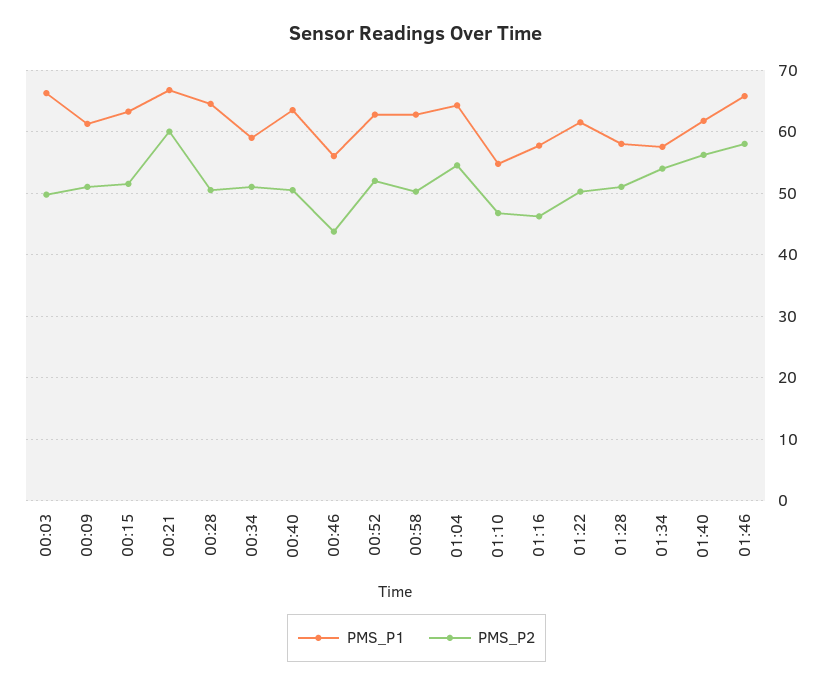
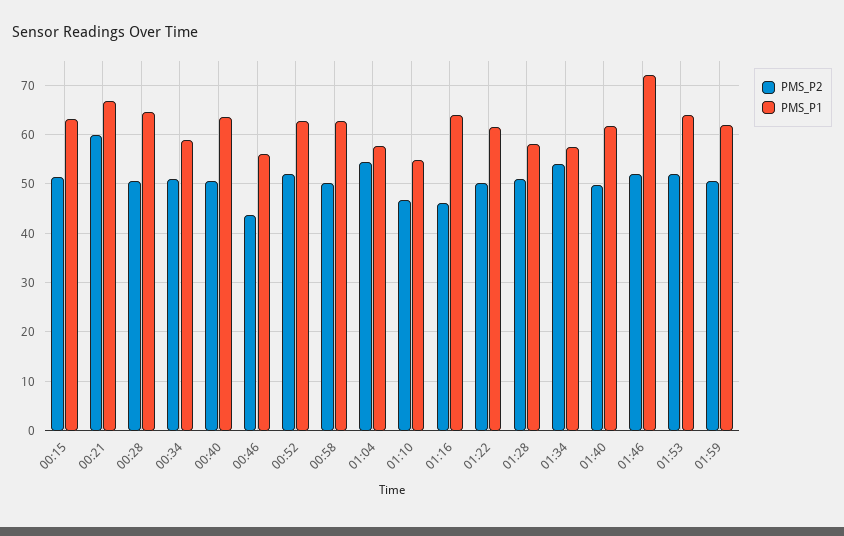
PMS_P1, 00:03: 66 -> none
PMS_P2, 00:03: 50 -> none
PMS_P1, 00:09: 61 -> none
PMS_P2, 00:09: 51 -> none
PMS_P1, 01:04: 64 -> 58
PMS_P1, 01:16: 58 -> 64
PMS_P2, 01:40: 56 -> 50
PMS_P1, 01:46: 66 -> 72
PMS_P2, 01:46: 58 -> 52
PMS_P2, 01:53: none -> 52
PMS_P1, 01:53: none -> 64
PMS_P2, 01:59: none -> 50
PMS_P1, 01:59: none -> 62

